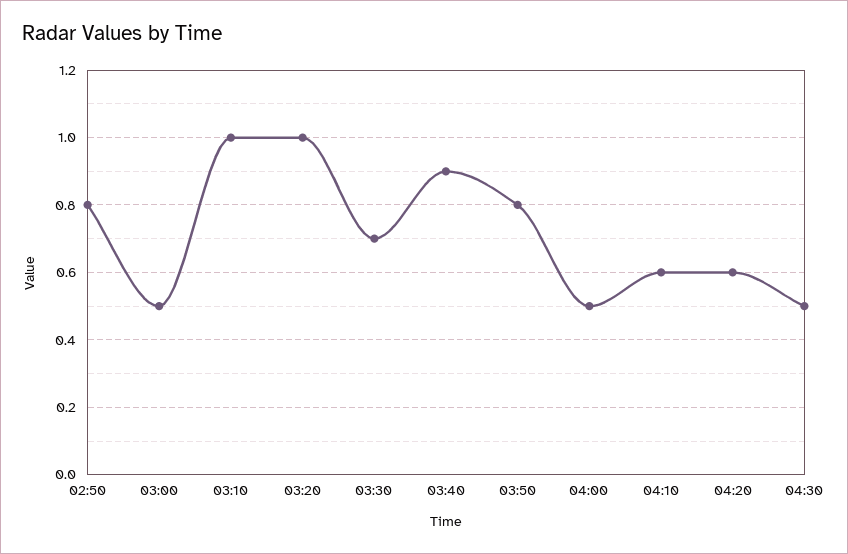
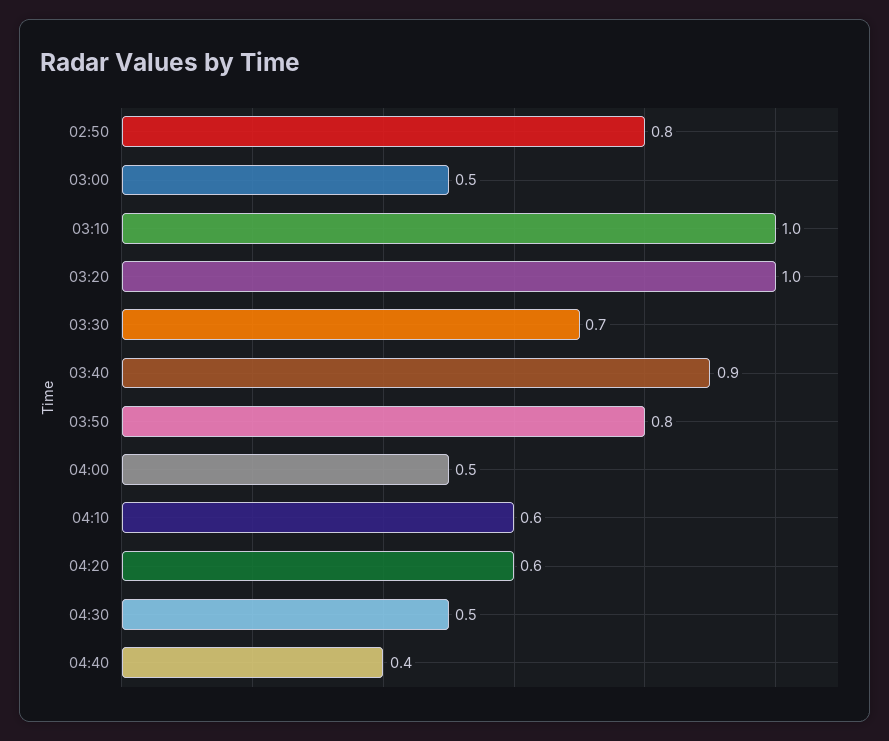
04:40: none -> 0.4

